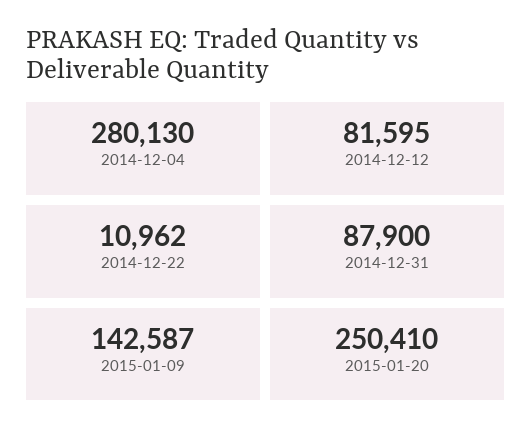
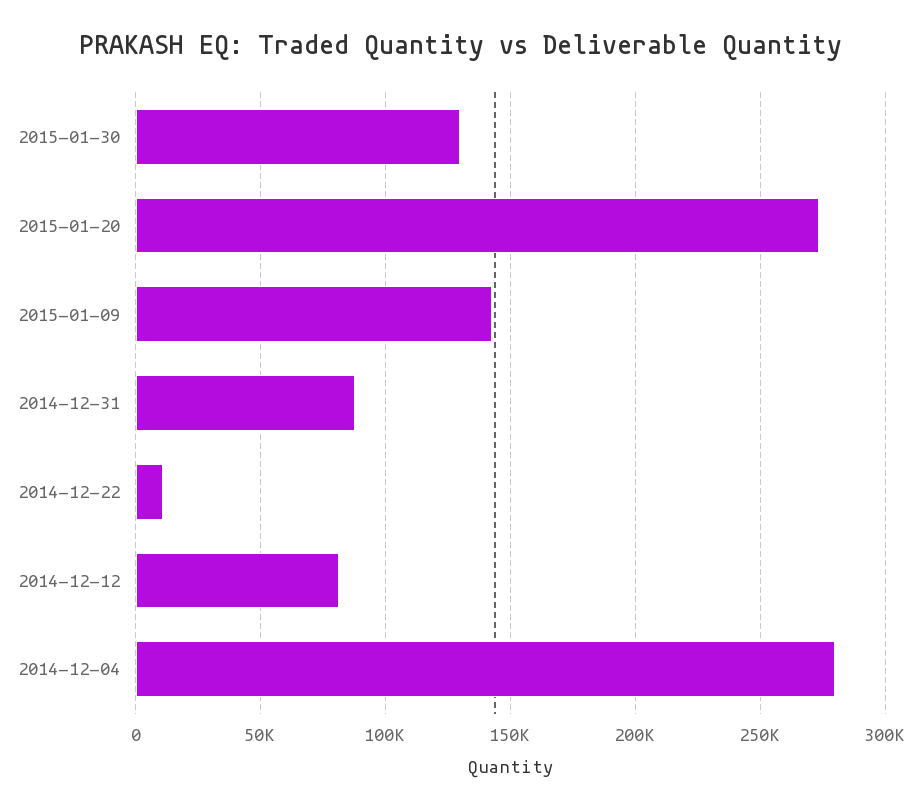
2015-01-20: 250410 -> 275000
2015-01-30: none -> 130000

